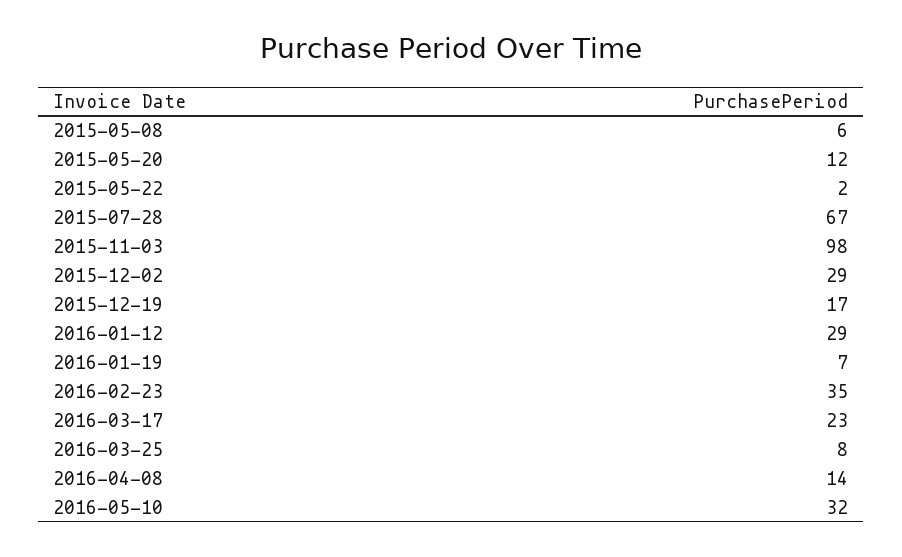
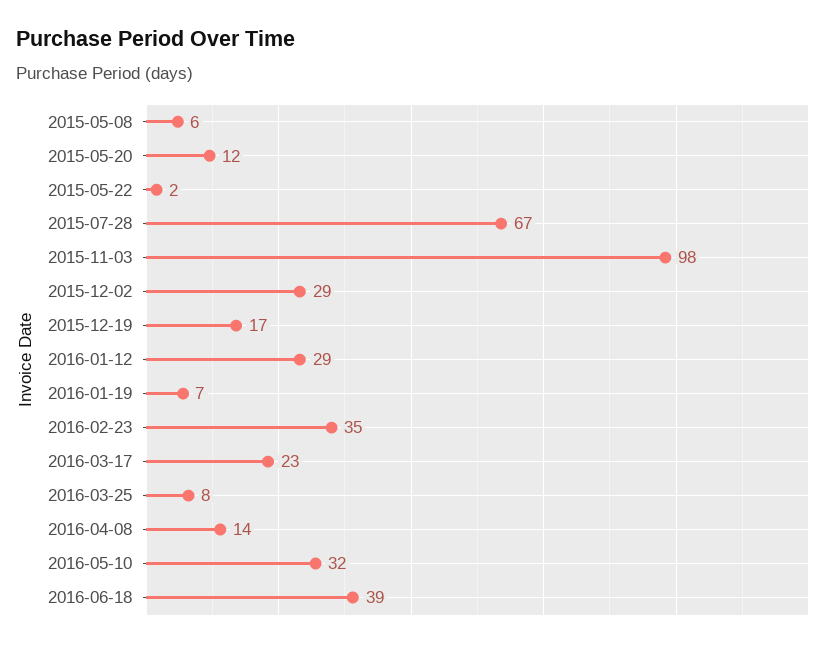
2016-06-18: none -> 39

